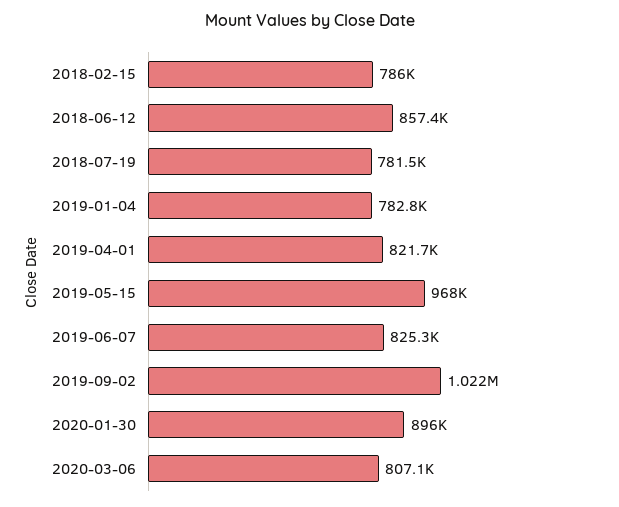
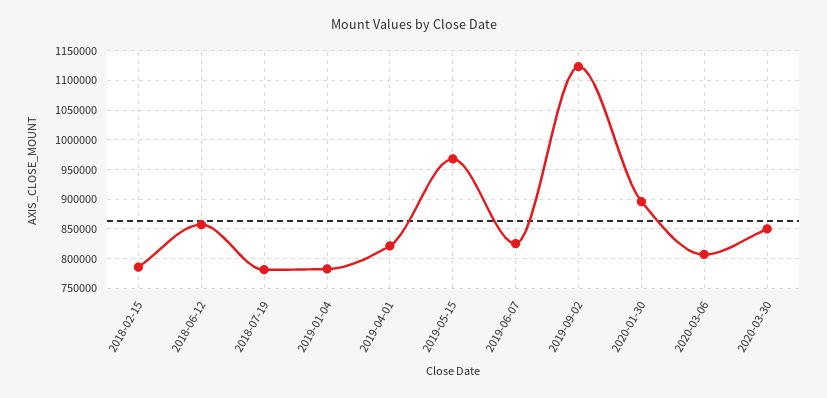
2019-09-02: 1022000 -> 1125000
2020-03-30: none -> 850000

